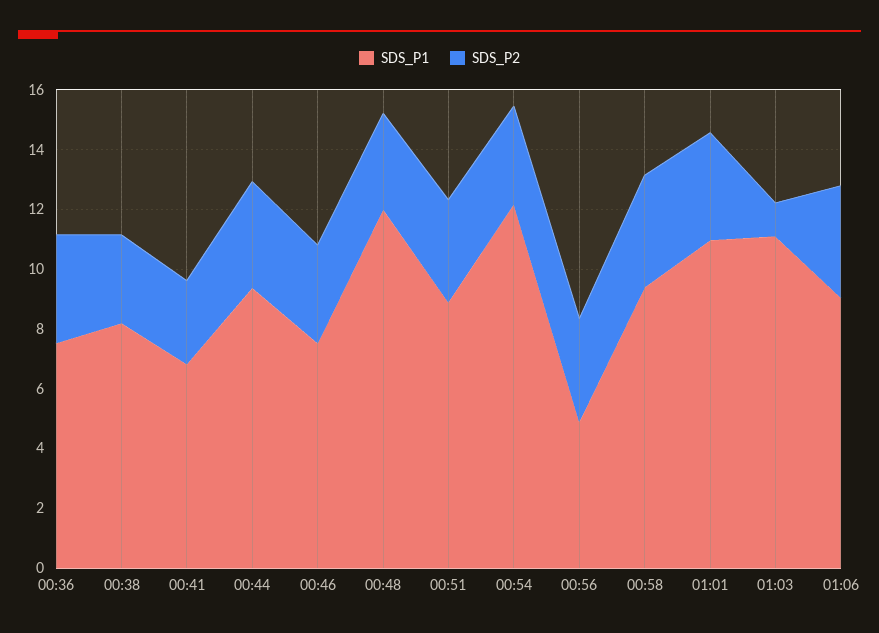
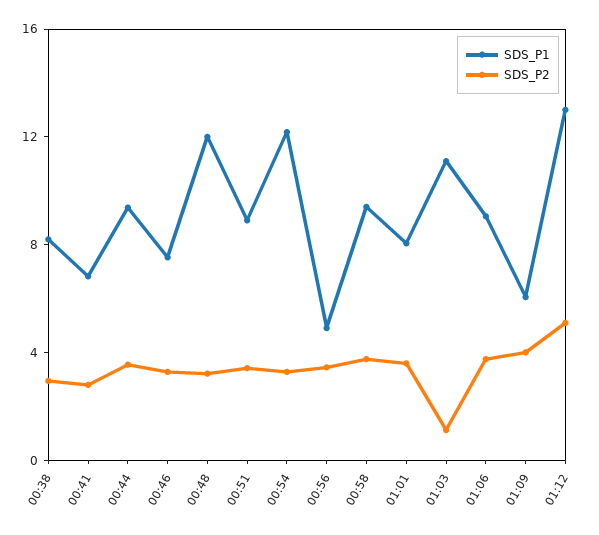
SDS_P1, 00:36: 7.5 -> none
SDS_P2, 00:36: 3.5 -> none
SDS_P1, 01:01: 11 -> 8
SDS_P1, 01:09: none -> 6
SDS_P2, 01:09: none -> 4
SDS_P1, 01:12: none -> 13
SDS_P2, 01:12: none -> 5

